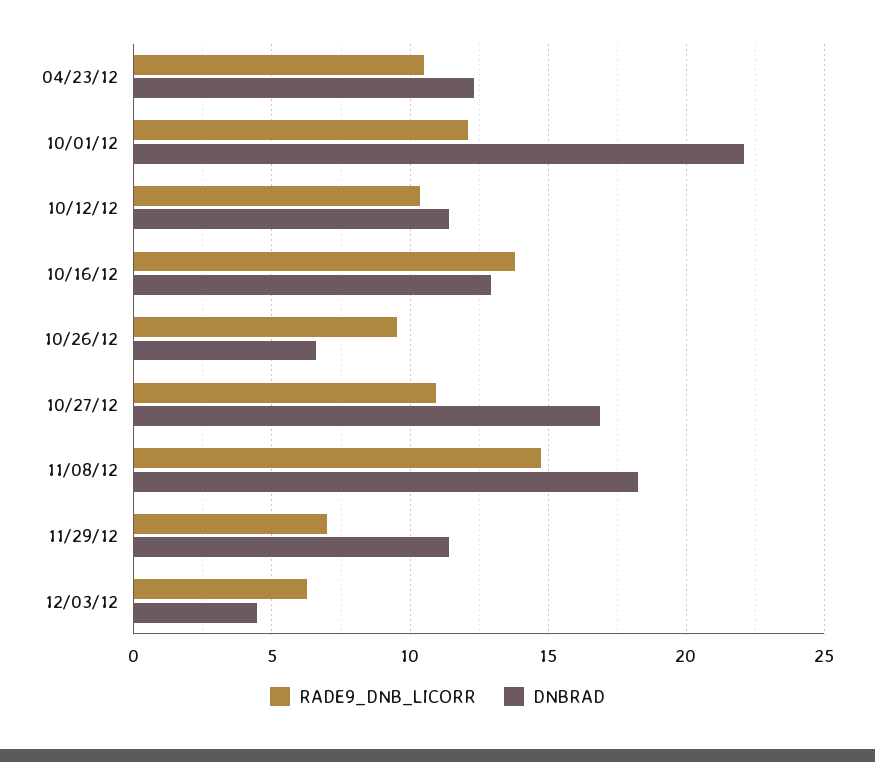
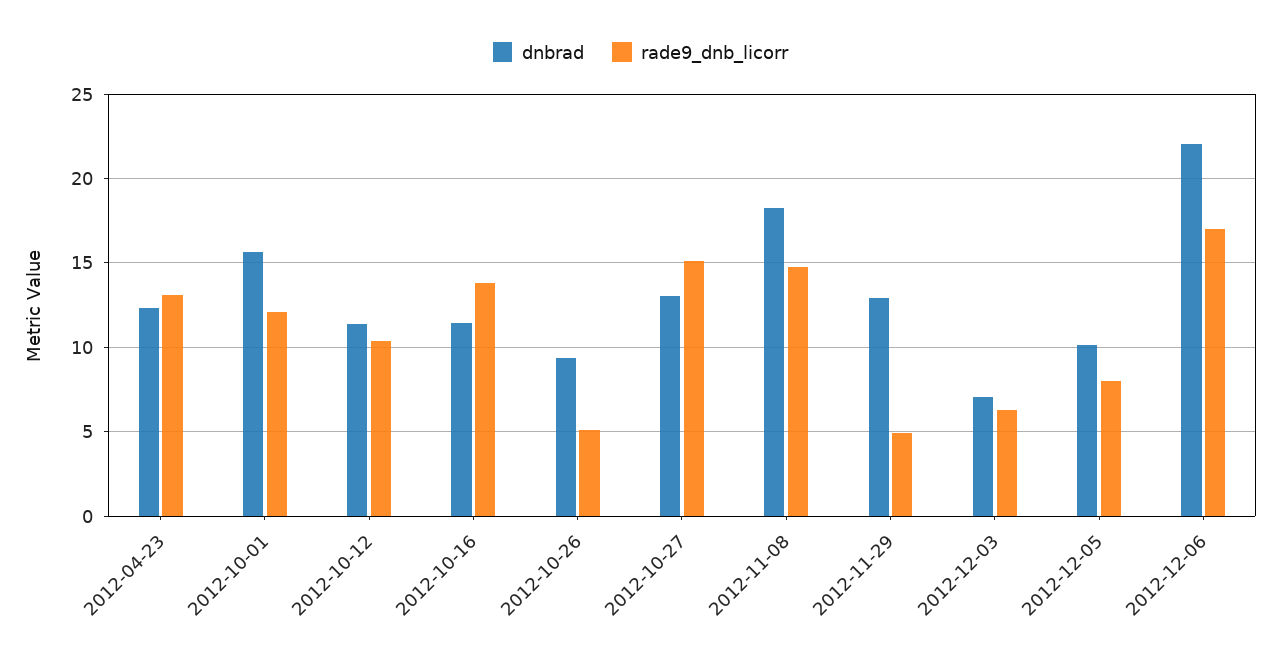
RADE9_DNB_LICORR, 04/23/12: 10.5 -> 13
DNBRAD, 10/01/12: 22 -> 15.5
DNBRAD, 10/16/12: 13 -> 11.5
RADE9_DNB_LICORR, 10/26/12: 9.5 -> 5
DNBRAD, 10/26/12: 6.5 -> 9.5
RADE9_DNB_LICORR, 10/27/12: 11 -> 15
DNBRAD, 10/27/12: 17 -> 13
RADE9_DNB_LICORR, 11/29/12: 7 -> 5
DNBRAD, 11/29/12: 11.5 -> 13
DNBRAD, 12/03/12: 4.5 -> 7
DNBRAD, 2012-12-05: none -> 10
RADE9_DNB_LICORR, 2012-12-05: none -> 8
DNBRAD, 2012-12-06: none -> 22
RADE9_DNB_LICORR, 2012-12-06: none -> 17

